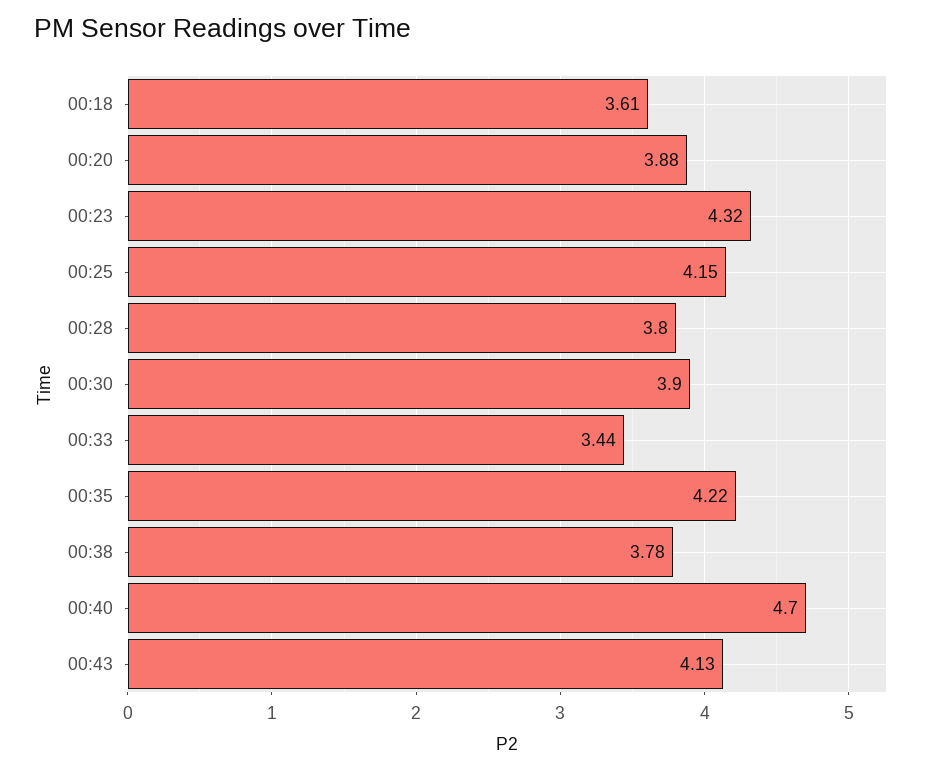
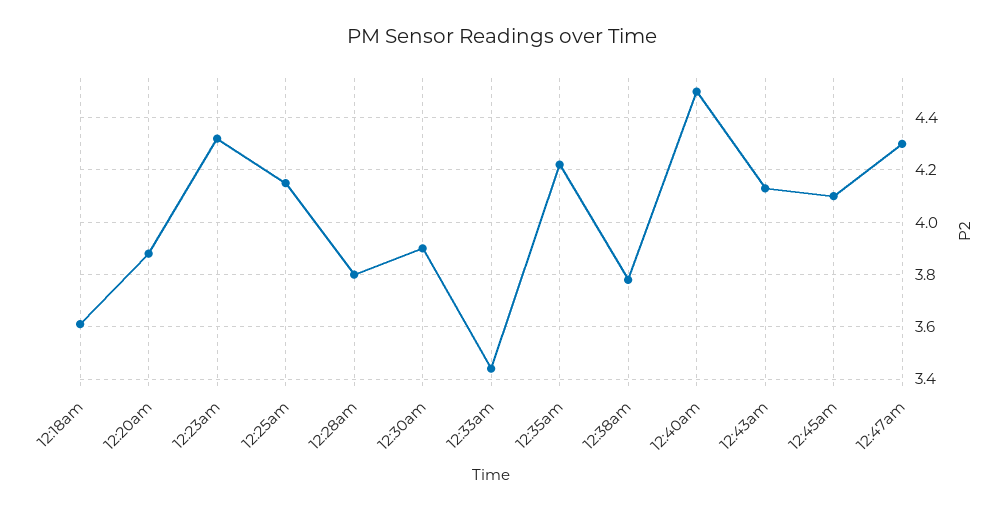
00:40: 4.7 -> 4.5
12:45am: none -> 4.1
12:47am: none -> 4.3

